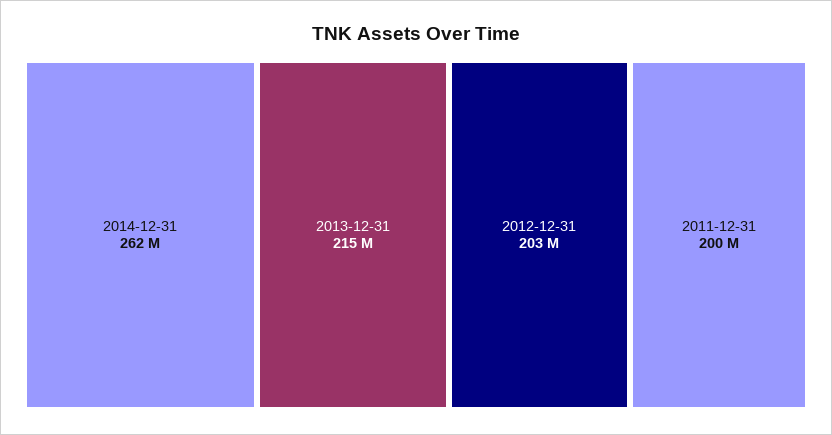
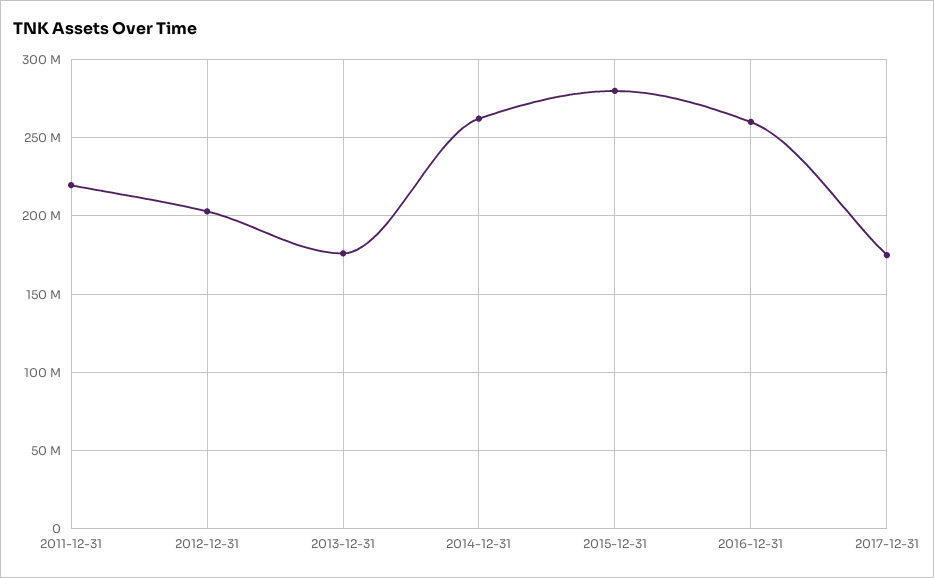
2013-12-31: 215000000 -> 175000000
2011-12-31: 200000000 -> 220000000
2015-12-31: none -> 280000000
2016-12-31: none -> 260000000
2017-12-31: none -> 175000000

